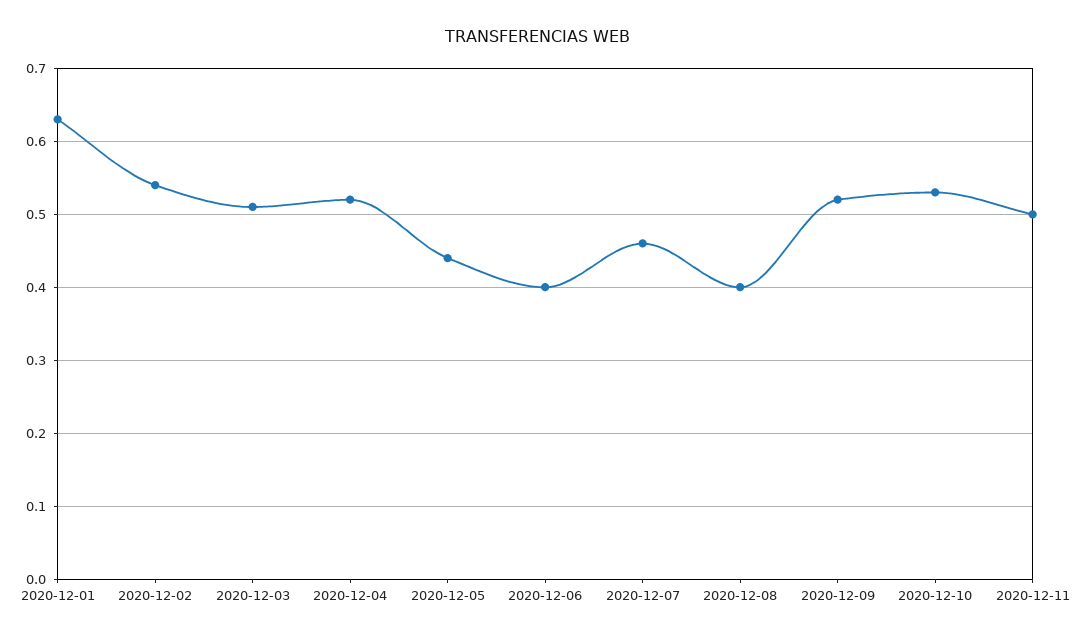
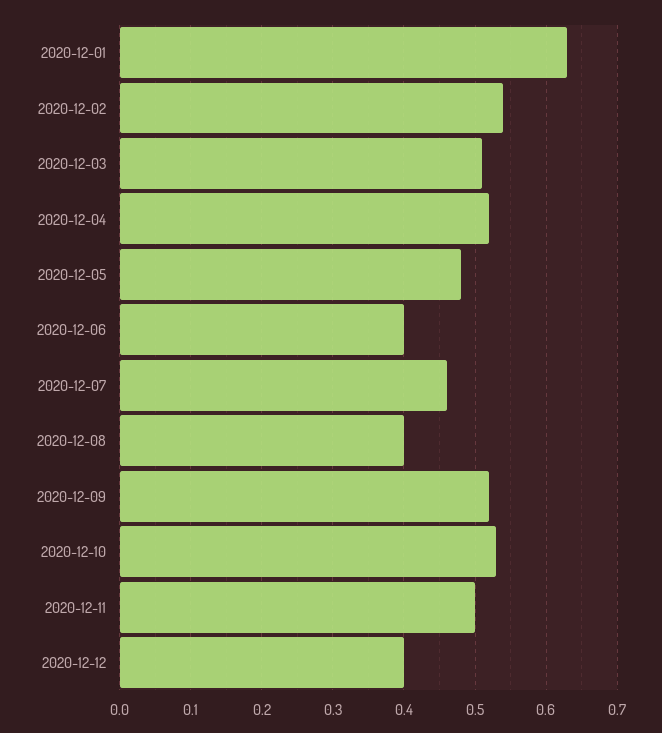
2020-12-05: 0.44 -> 0.48
2020-12-12: none -> 0.4

